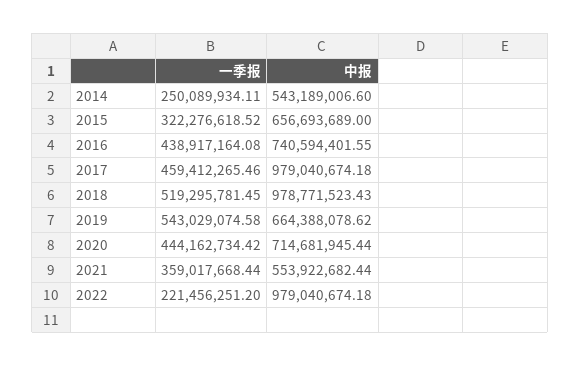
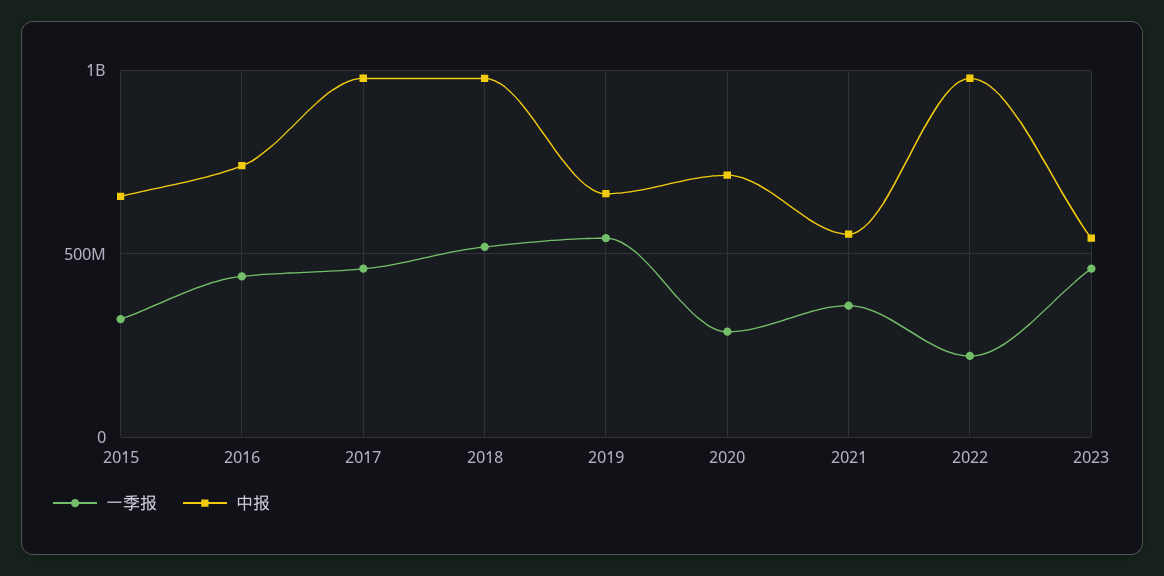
一季报, 2014: 250089934.11 -> none
中报, 2014: 543189006.6 -> none
一季报, 2020: 444162734.42 -> 300000000
一季报, 2023: none -> 450000000
中报, 2023: none -> 550000000

